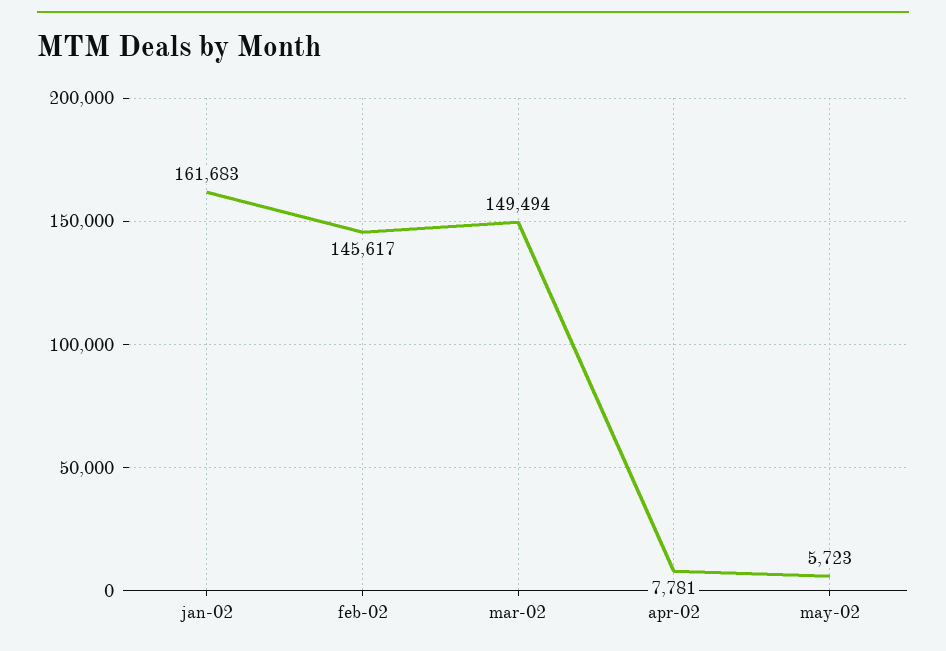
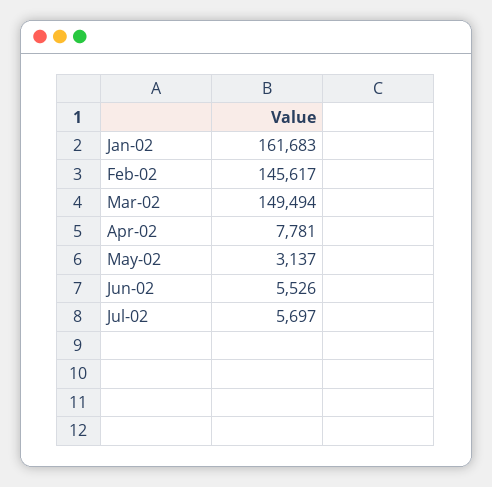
may-02: 5723 -> 3137
Jun-02: none -> 5526
Jul-02: none -> 5697

